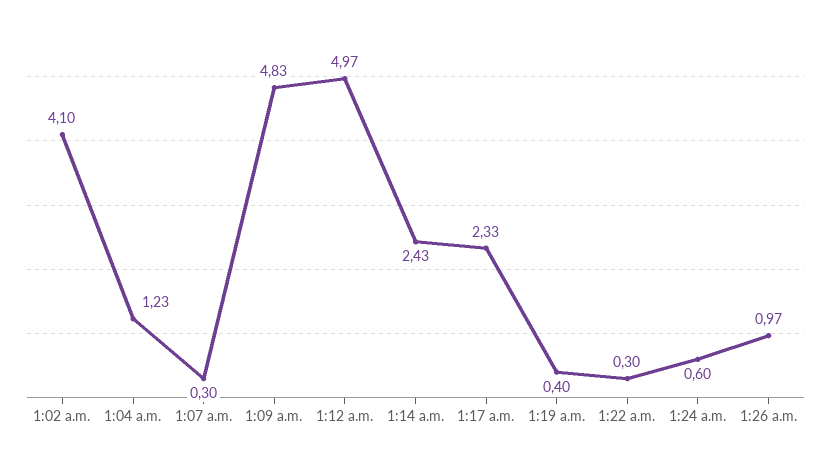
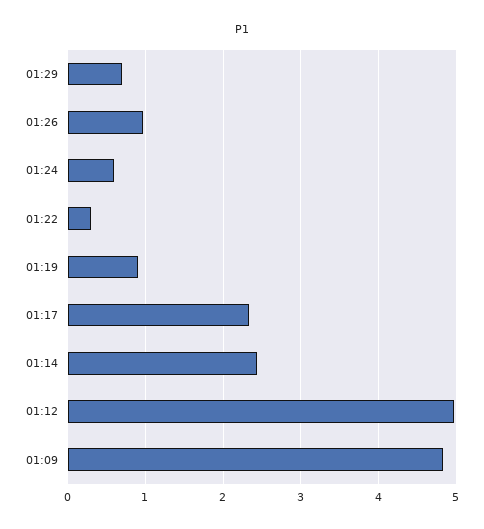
1:02 a.m.: 4.1 -> none
1:04 a.m.: 1.23 -> none
1:07 a.m.: 0.3 -> none
1:19 a.m.: 0.4 -> 0.9
01:29: none -> 0.7

